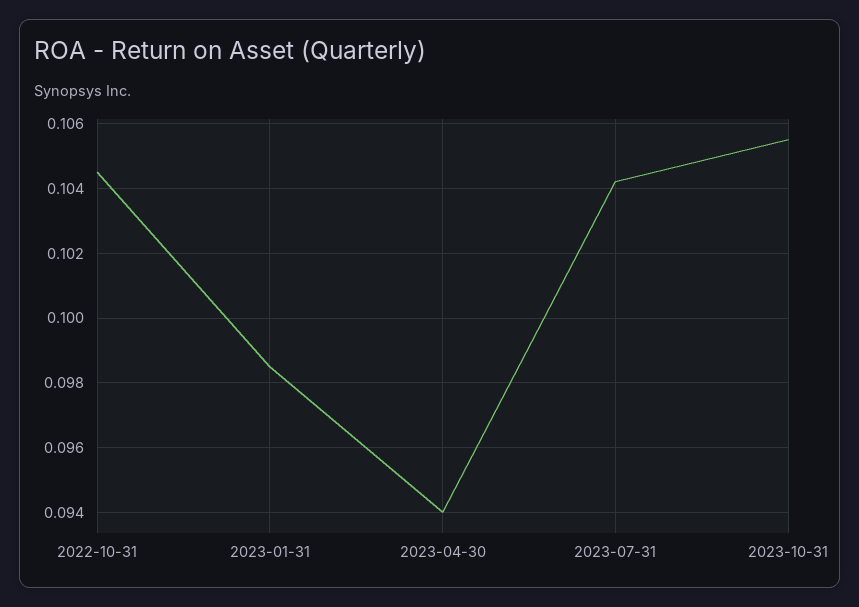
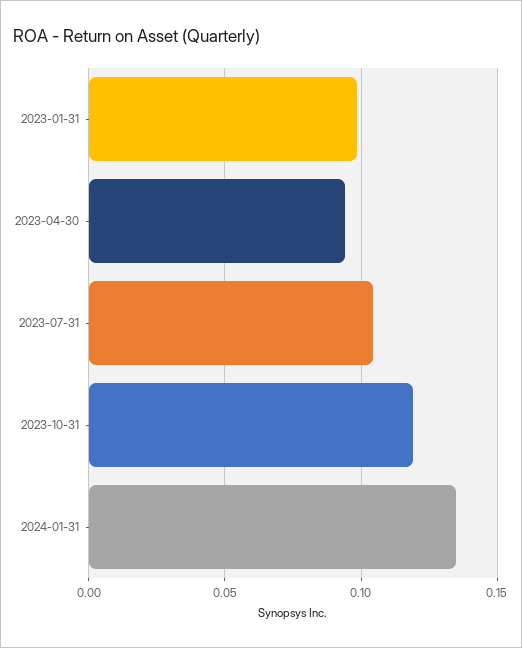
2022-10-31: 0.1045 -> none
2023-10-31: 0.1055 -> 0.12
2024-01-31: none -> 0.135

